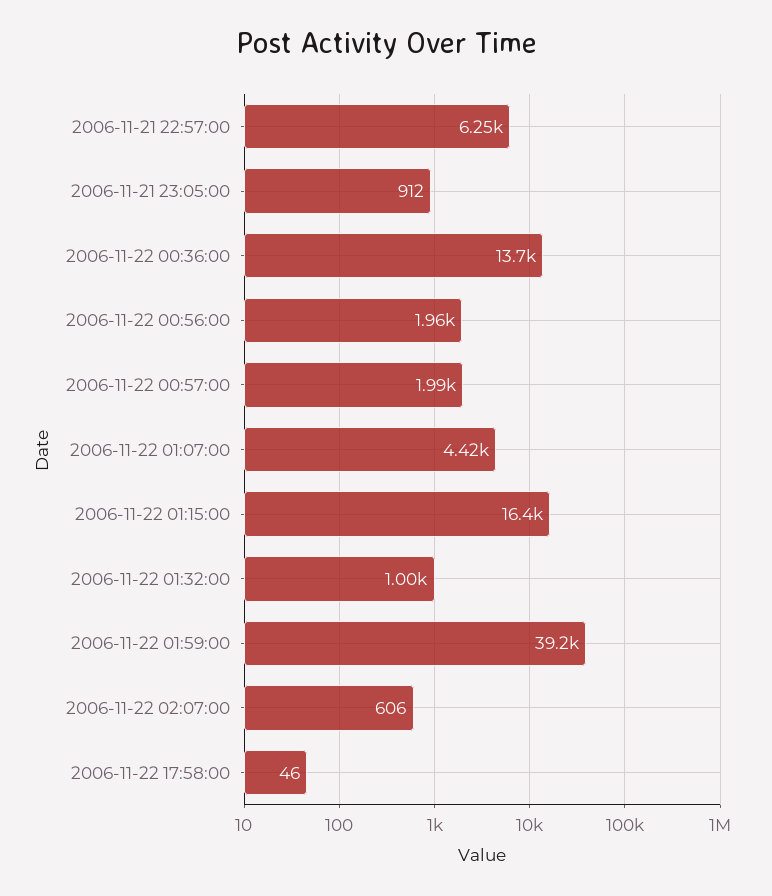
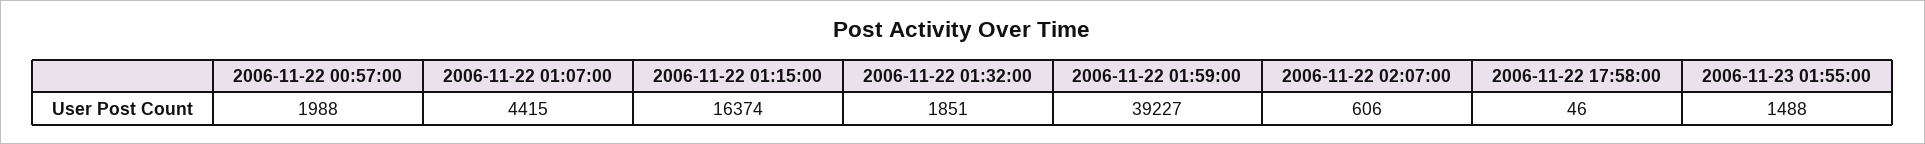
2006-11-21 22:57:00: 6250 -> none
2006-11-21 23:05:00: 912 -> none
2006-11-22 00:36:00: 13700 -> none
2006-11-22 00:56:00: 1960 -> none
2006-11-22 01:32:00: 1000 -> 1851
2006-11-23 01:55:00: none -> 1488

